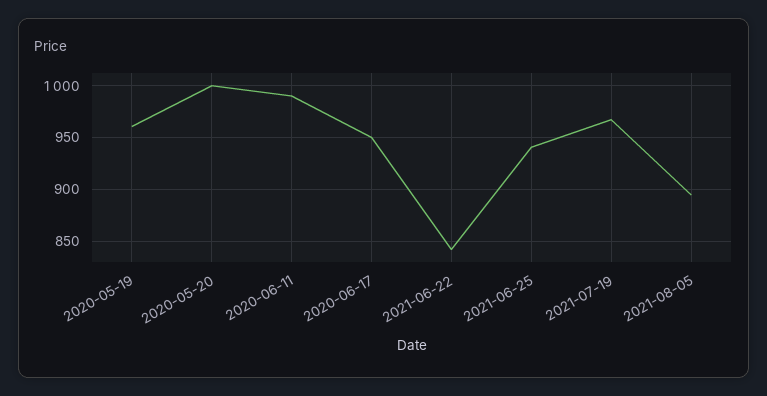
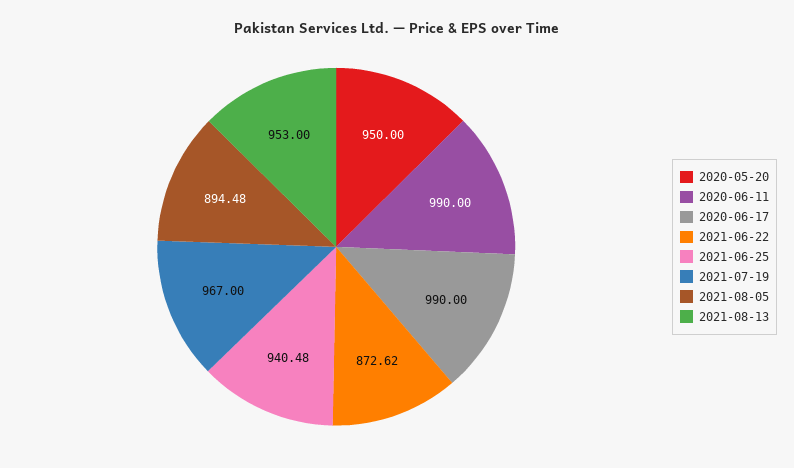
2020-05-19: 960 -> none
2020-05-20: 1000 -> 950
2020-06-17: 950 -> 990
2021-06-22: 840 -> 872.62
2021-08-13: none -> 953

